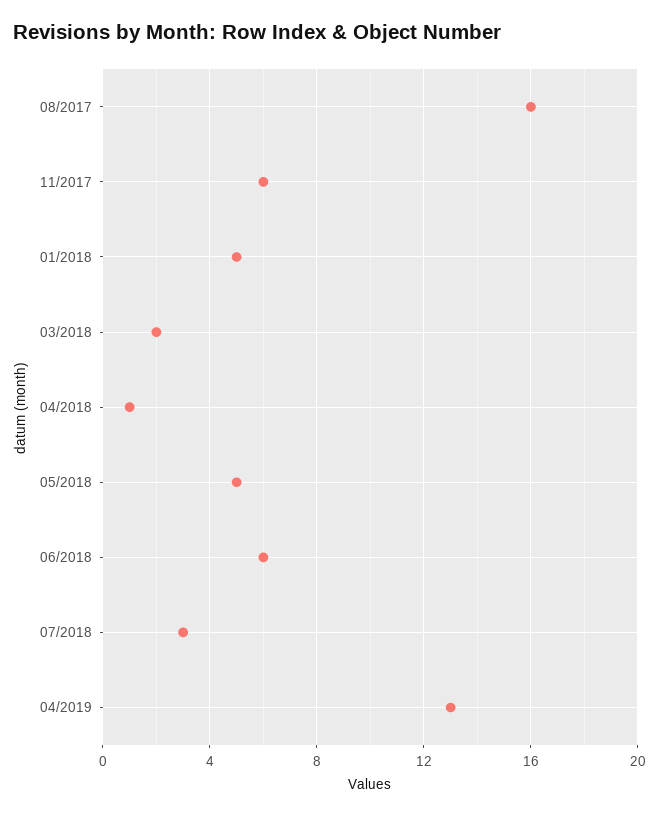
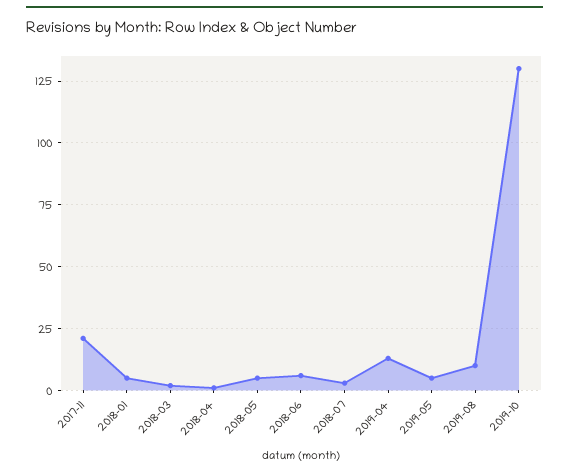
08/2017: 16 -> none
11/2017: 6 -> 20
2019-05: none -> 5
2019-08: none -> 10
2019-10: none -> 130

